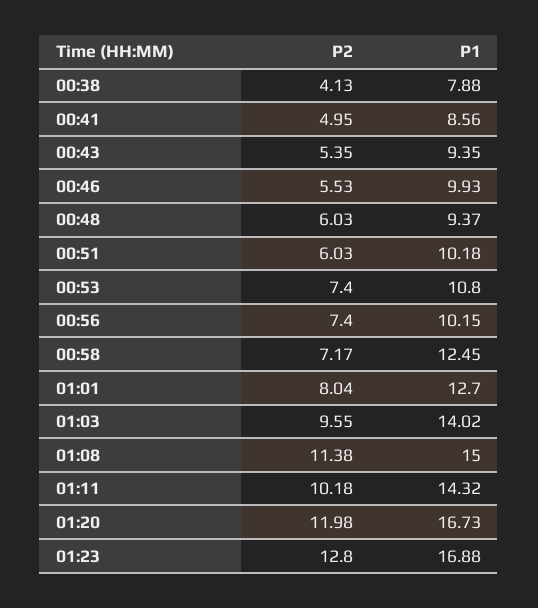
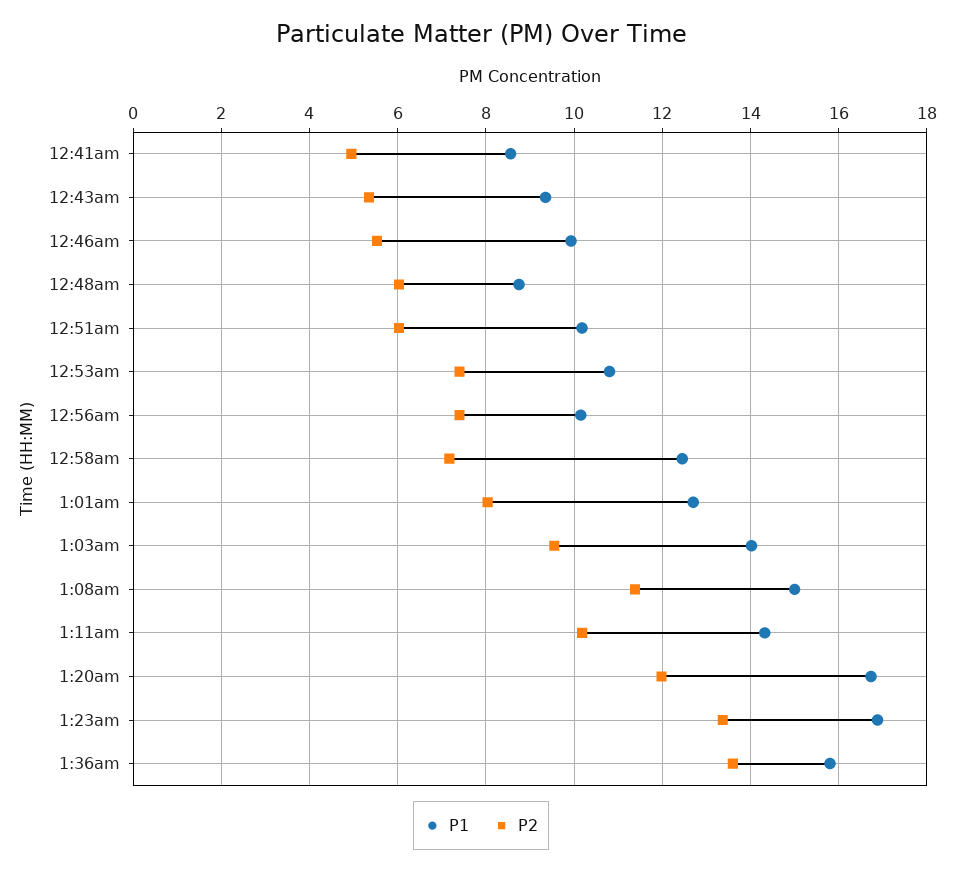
P2, 00:38: 4.13 -> none
P1, 00:38: 7.88 -> none
P1, 00:48: 9.37 -> 8.8
P2, 01:23: 12.8 -> 13.4
P1, 1:36am: none -> 15.8
P2, 1:36am: none -> 13.6

